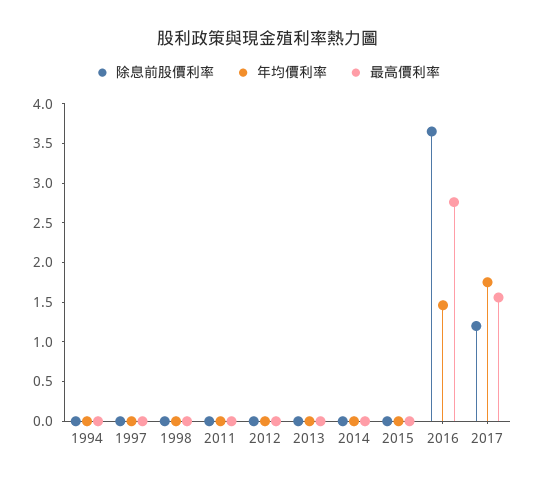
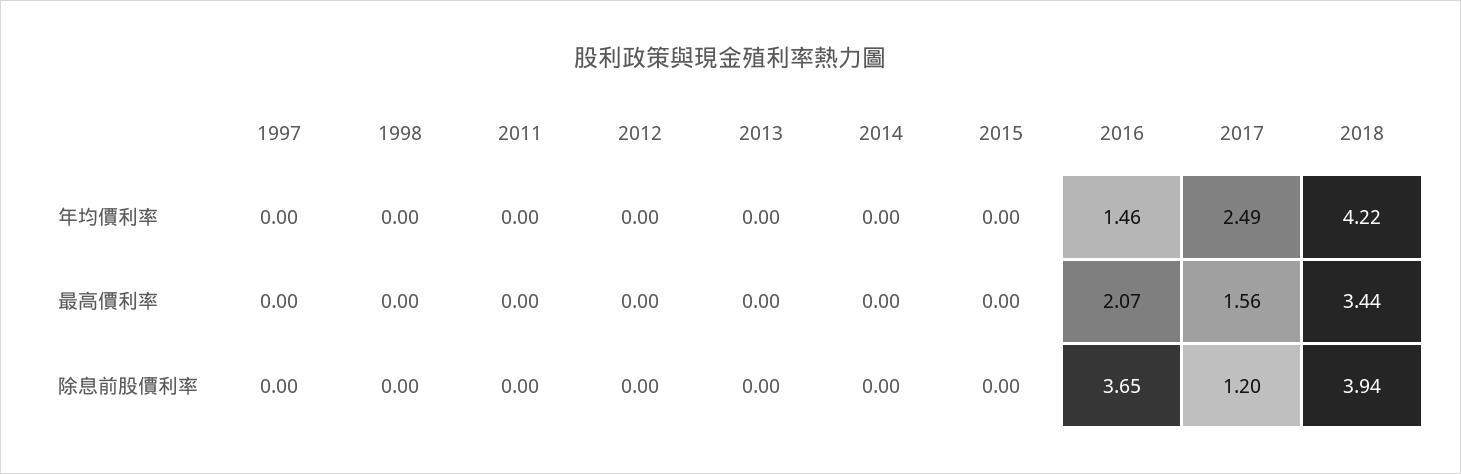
除息前股價利率, 1994: 0 -> none
年均價利率, 1994: 0 -> none
最高價利率, 1994: 0 -> none
最高價利率, 2016: 2.75 -> 2.07
年均價利率, 2017: 1.75 -> 2.49
年均價利率, 2018: none -> 4.22
最高價利率, 2018: none -> 3.44
除息前股價利率, 2018: none -> 3.94

